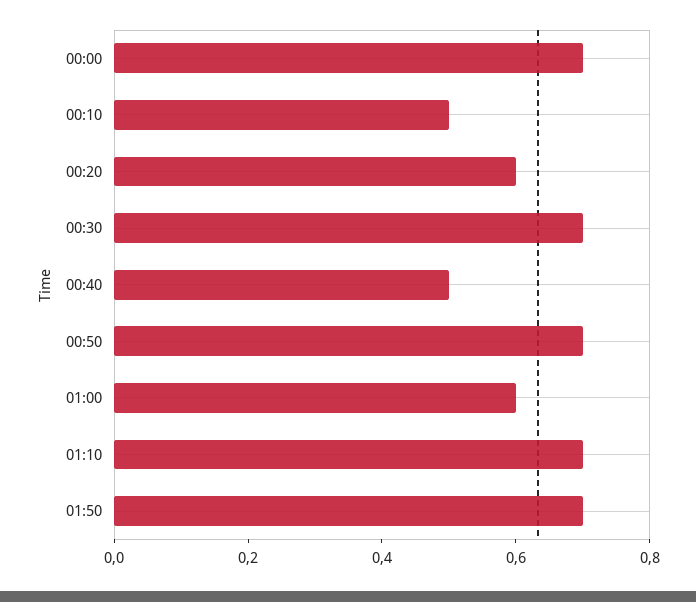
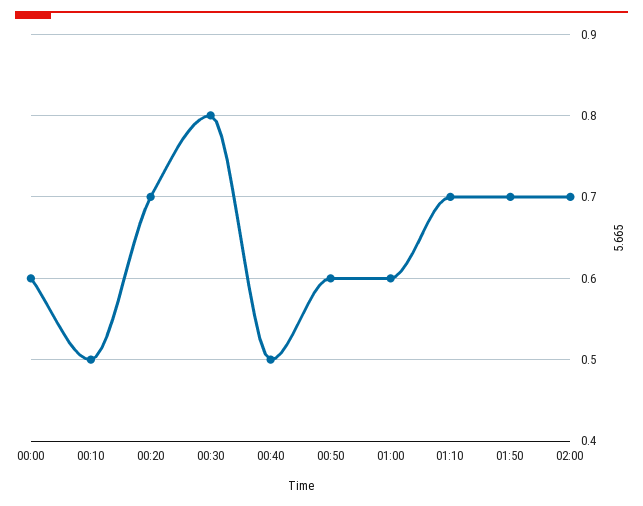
00:00: 0.7 -> 0.6
00:20: 0.6 -> 0.7
00:30: 0.7 -> 0.8
00:50: 0.7 -> 0.6
02:00: none -> 0.7

